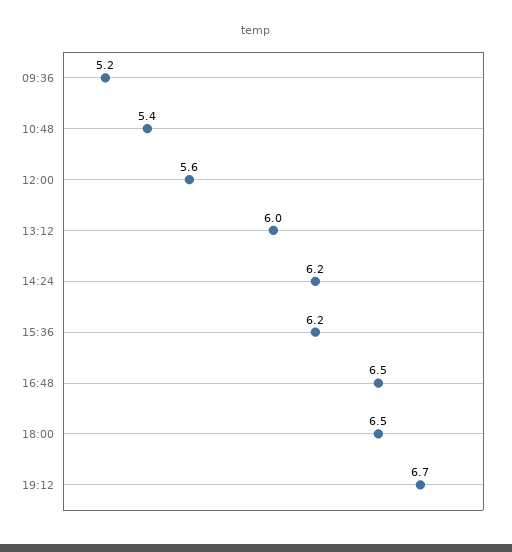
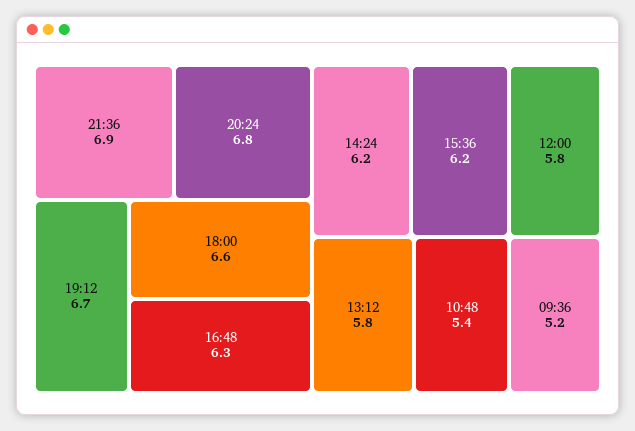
12:00: 5.6 -> 5.8
13:12: 6 -> 5.8
16:48: 6.5 -> 6.3
18:00: 6.5 -> 6.6
21:36: none -> 6.9
20:24: none -> 6.8

